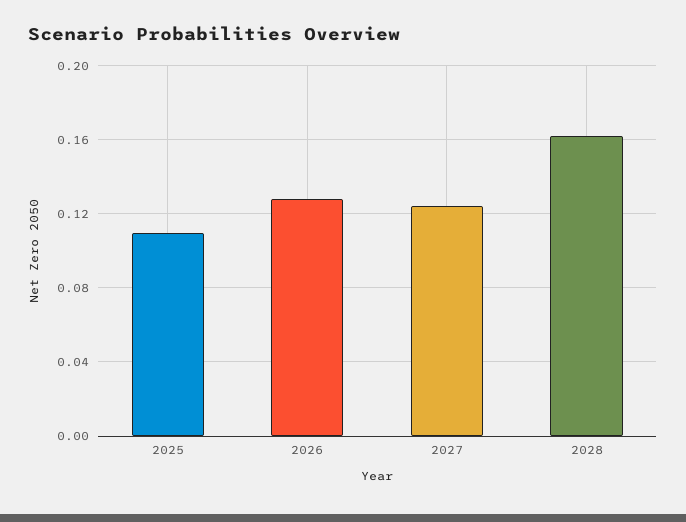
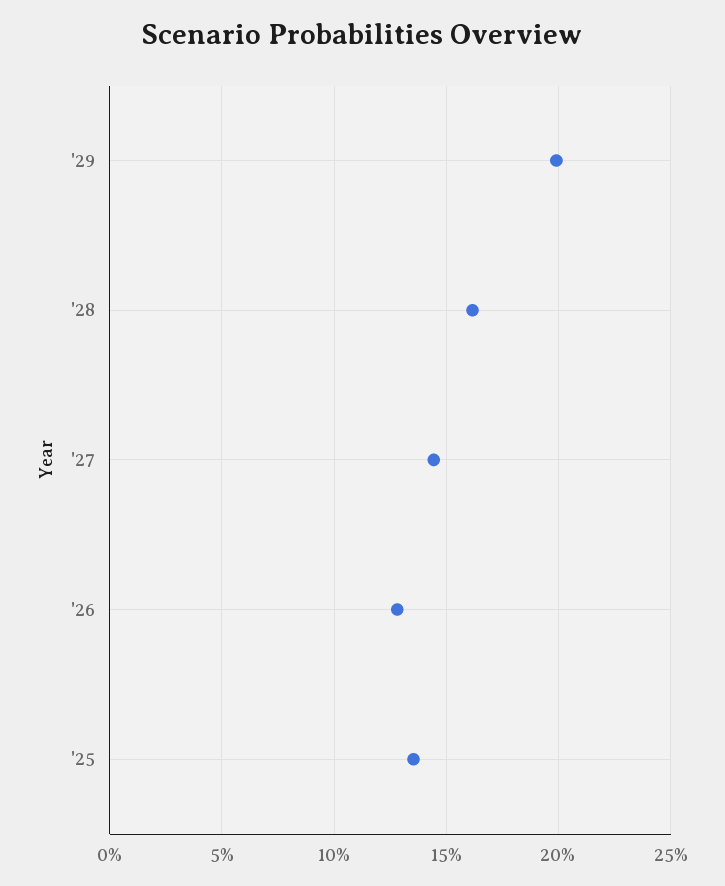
2025: 0.11 -> 0.135
2027: 0.125 -> 0.145
'29: none -> 0.2

